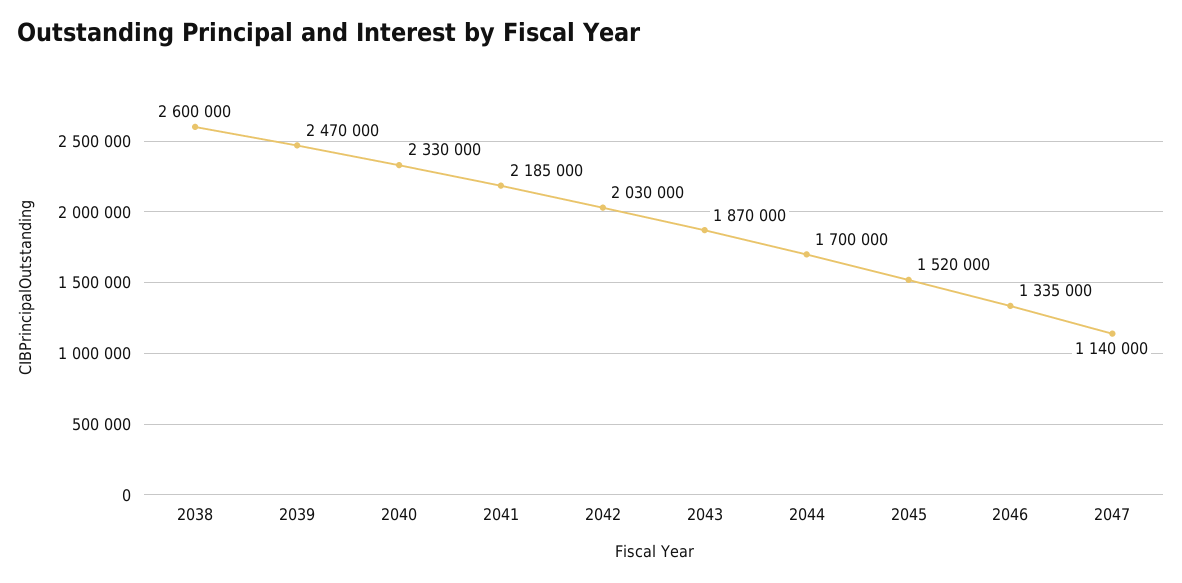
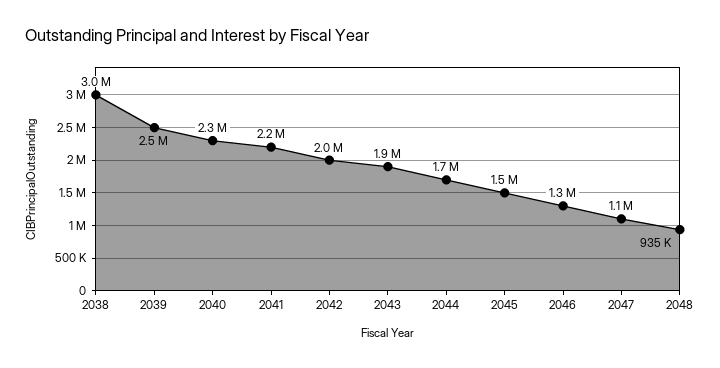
2038: 2600000 -> 3000000
2048: none -> 935000

